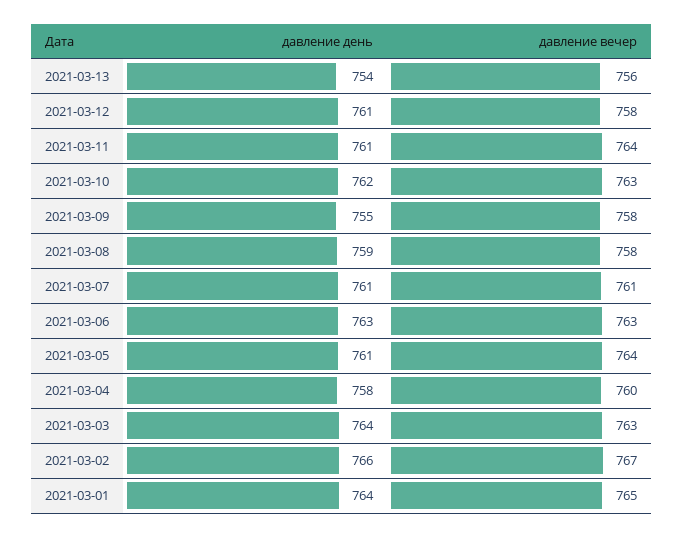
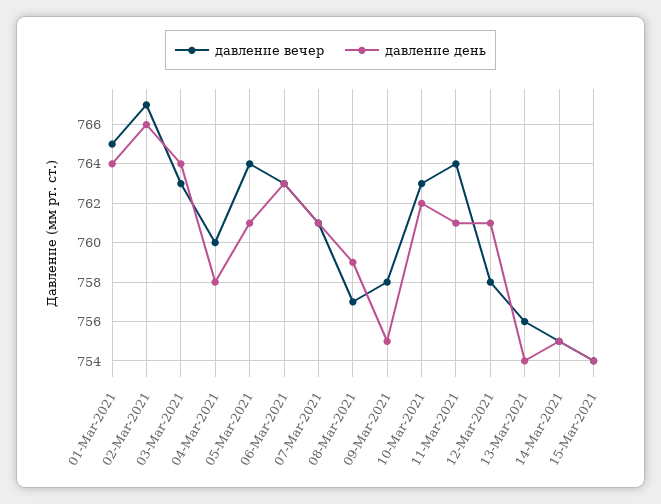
давление вечер, 2021-03-08: 758 -> 757
давление вечер, 14-Mar-2021: none -> 755
давление день, 14-Mar-2021: none -> 755
давление вечер, 15-Mar-2021: none -> 754
давление день, 15-Mar-2021: none -> 754

